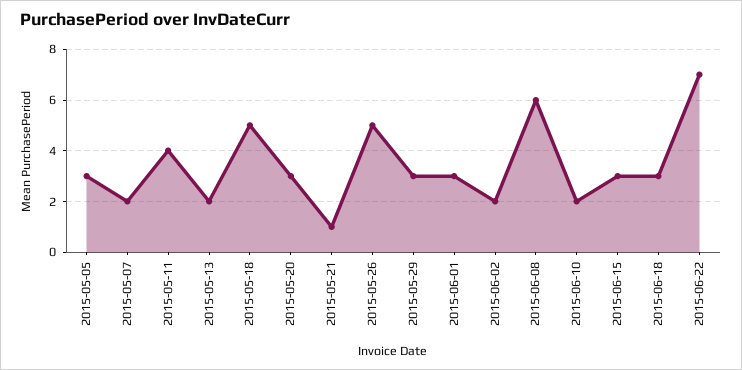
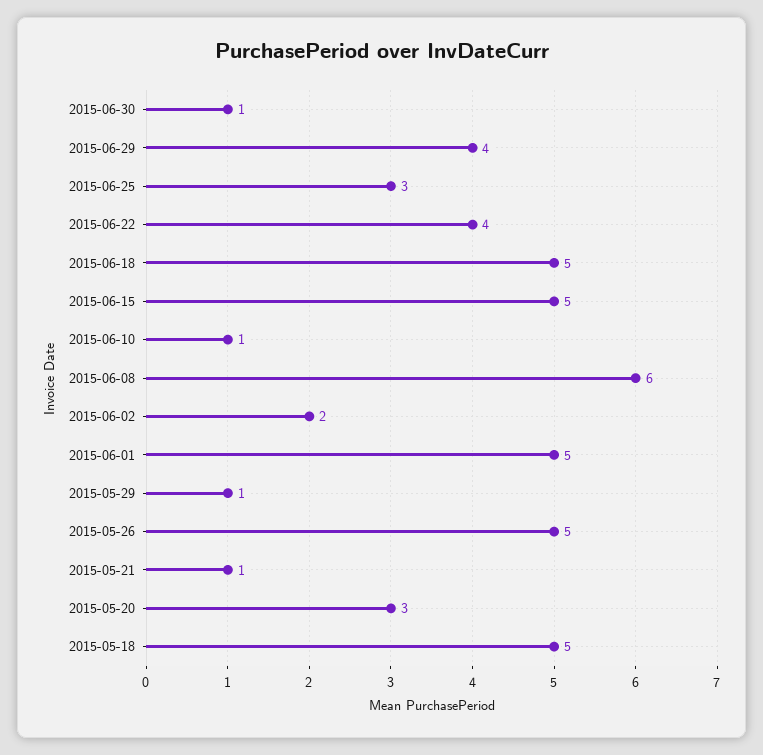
2015-05-05: 3 -> none
2015-05-07: 2 -> none
2015-05-11: 4 -> none
2015-05-13: 2 -> none
2015-05-29: 3 -> 1
2015-06-01: 3 -> 5
2015-06-10: 2 -> 1
2015-06-15: 3 -> 5
2015-06-18: 3 -> 5
2015-06-22: 7 -> 4
2015-06-30: none -> 1
2015-06-29: none -> 4
2015-06-25: none -> 3

